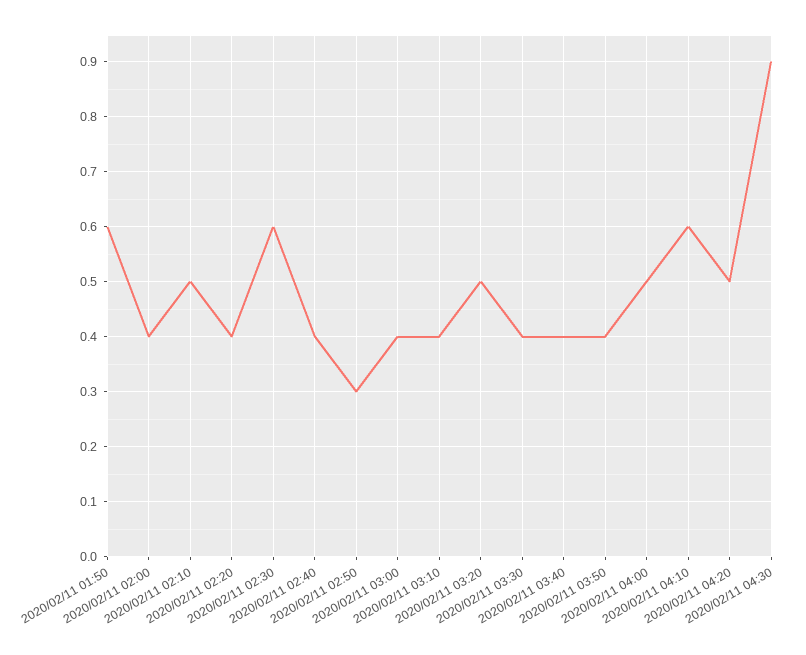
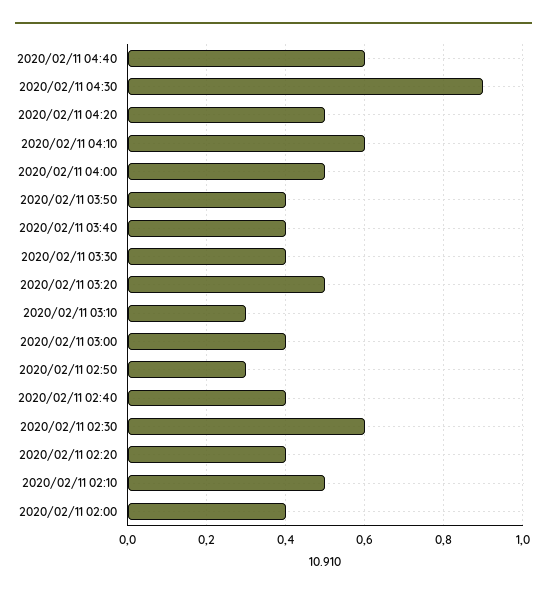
2020/02/11 01:50: 0.6 -> none
2020/02/11 03:10: 0.4 -> 0.3
2020/02/11 04:40: none -> 0.6

